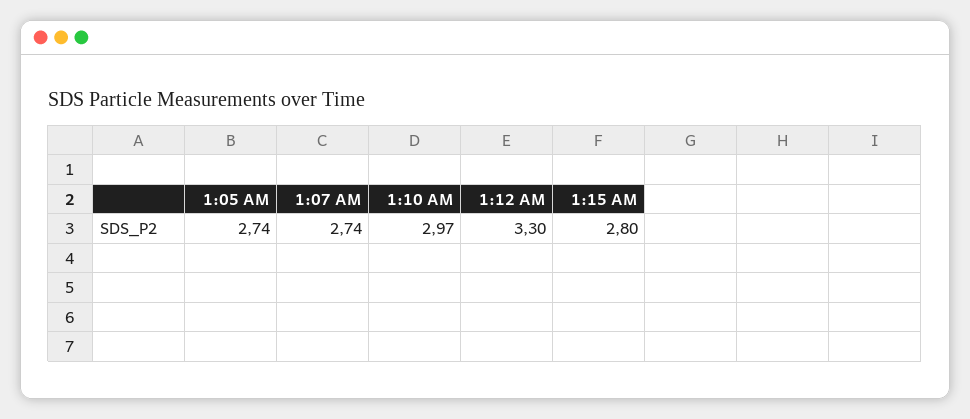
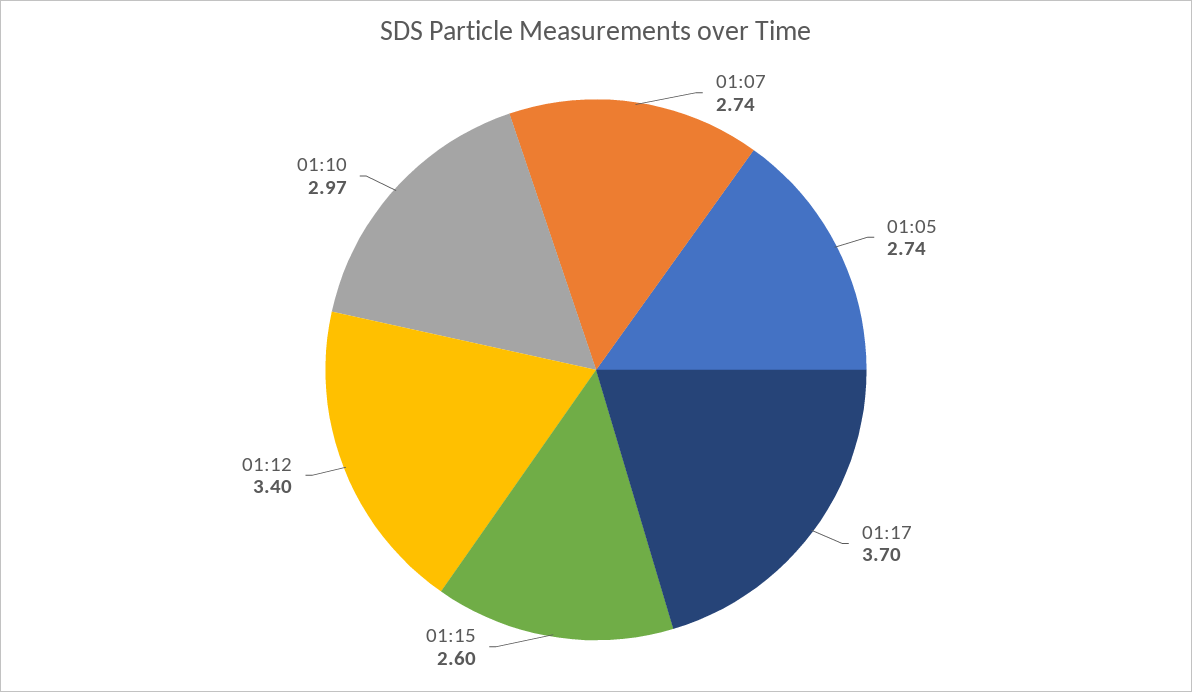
1:12 AM: 3.3 -> 3.4
1:15 AM: 2.8 -> 2.6
01:17: none -> 3.7

